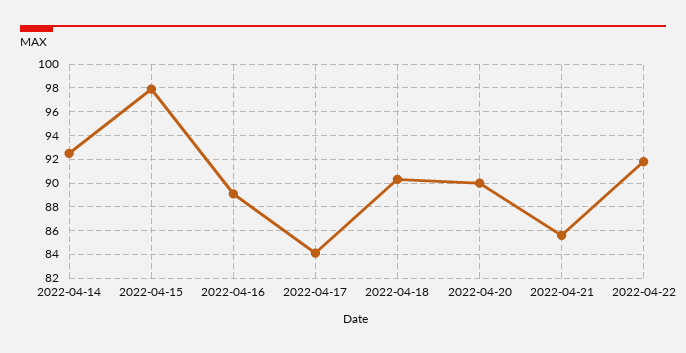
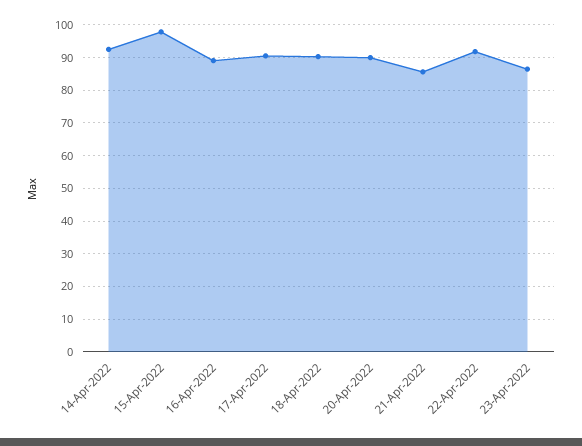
2022-04-17: 84 -> 90
23-Apr-2022: none -> 86

